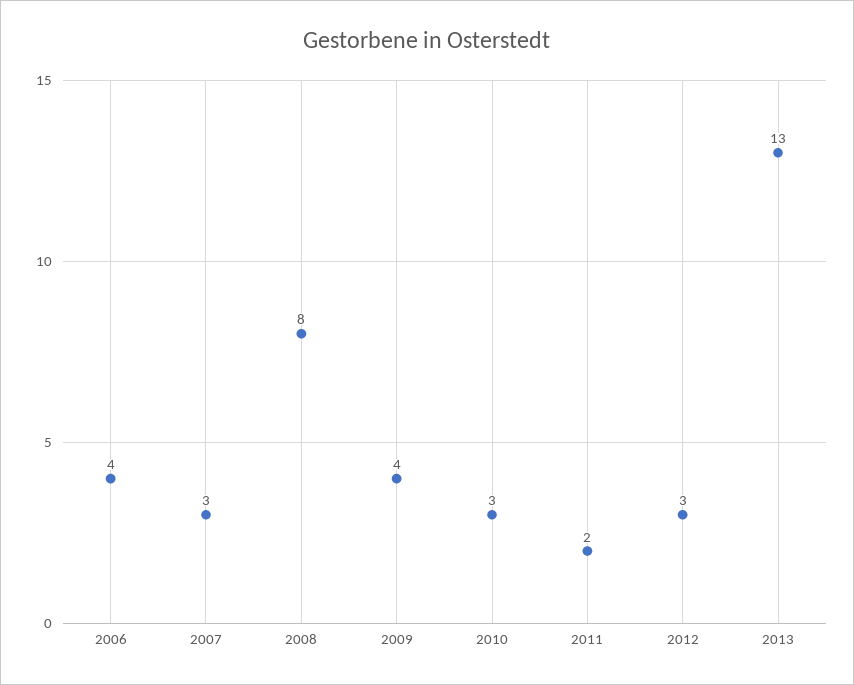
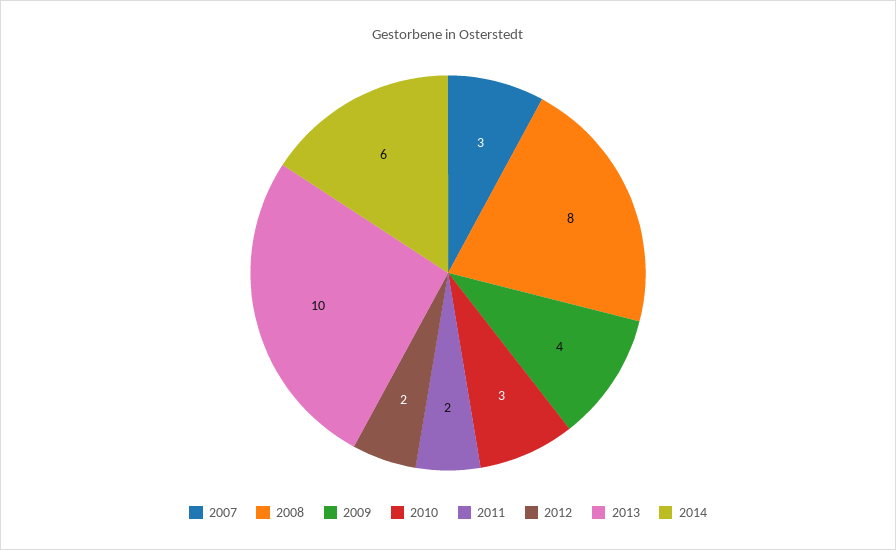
2006: 4 -> none
2012: 3 -> 2
2013: 13 -> 10
2014: none -> 6

